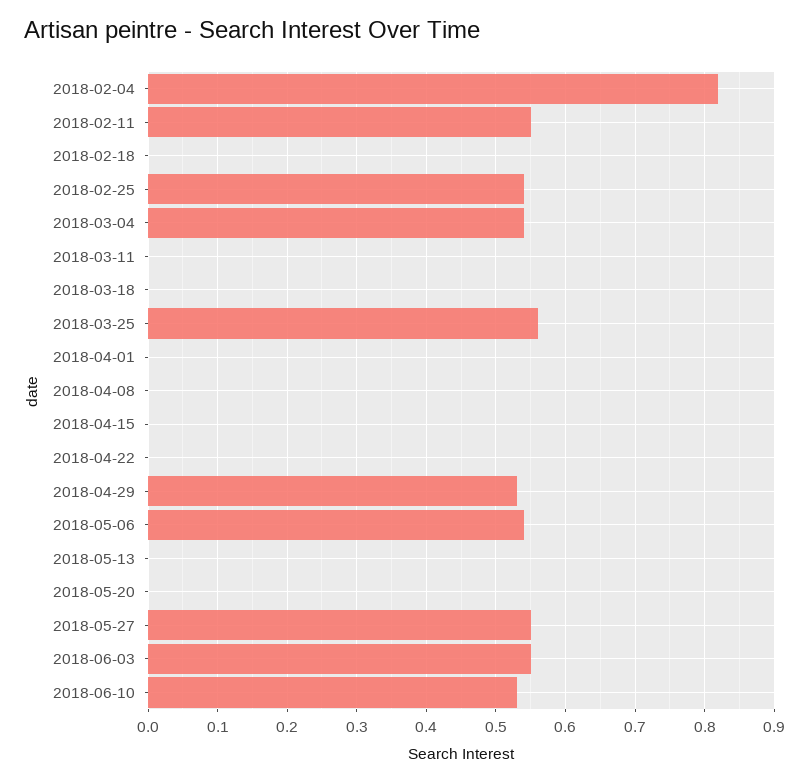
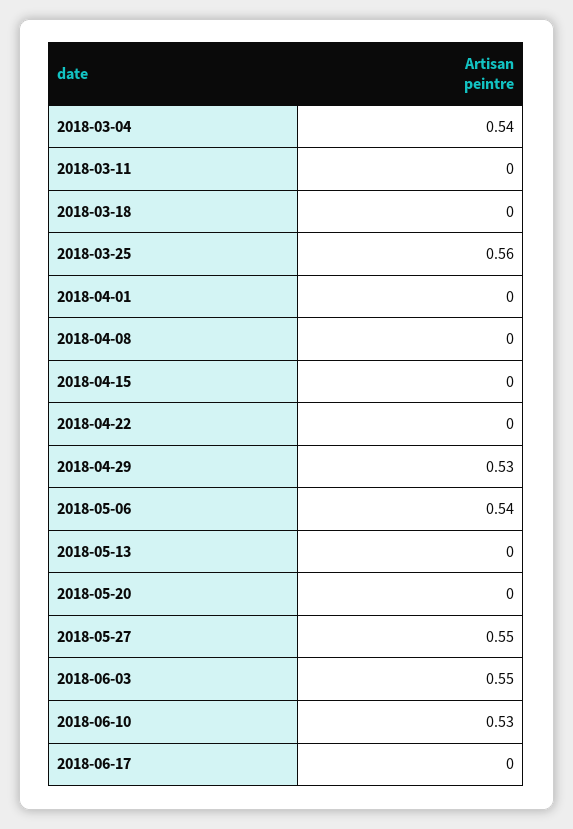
2018-02-04: 0.82 -> none
2018-02-11: 0.55 -> none
2018-02-18: 0 -> none
2018-02-25: 0.54 -> none
2018-06-17: none -> 0

